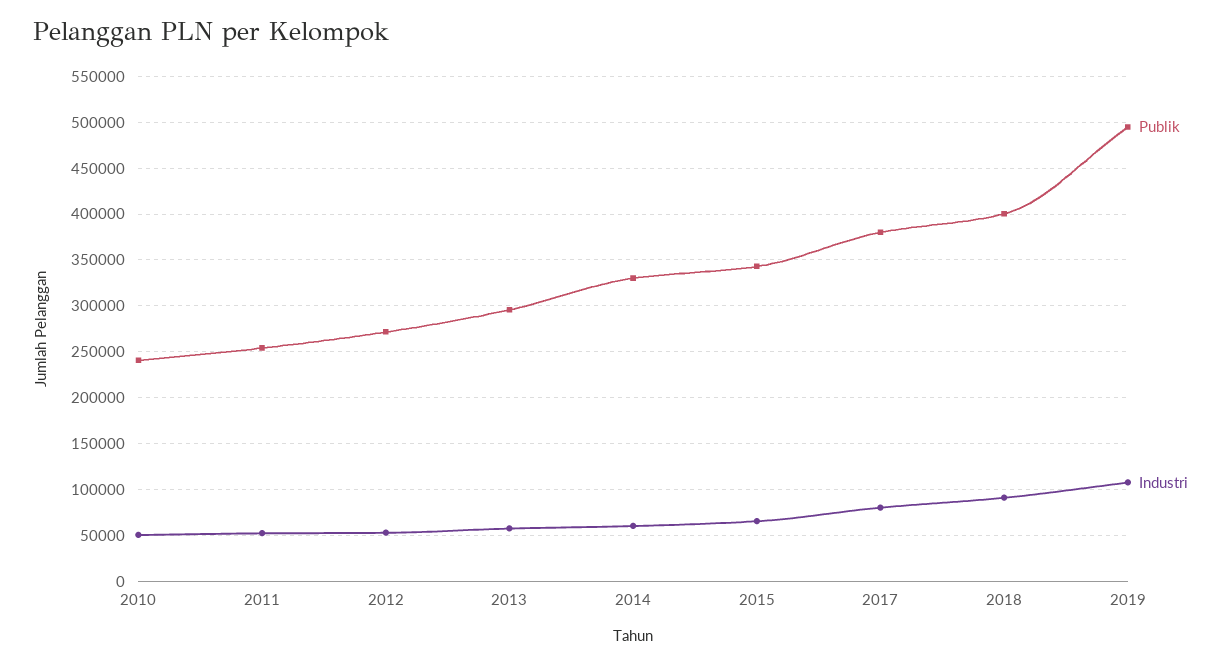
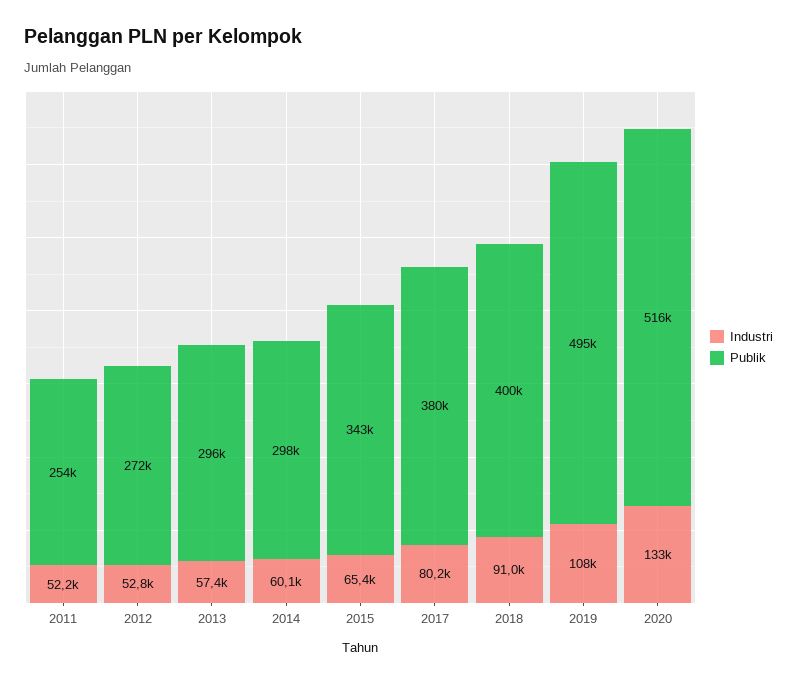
Publik, 2010: 240000 -> none
Industri, 2010: 50000 -> none
Publik, 2014: 330000 -> 298000
Industri, 2020: none -> 133000
Publik, 2020: none -> 516000

